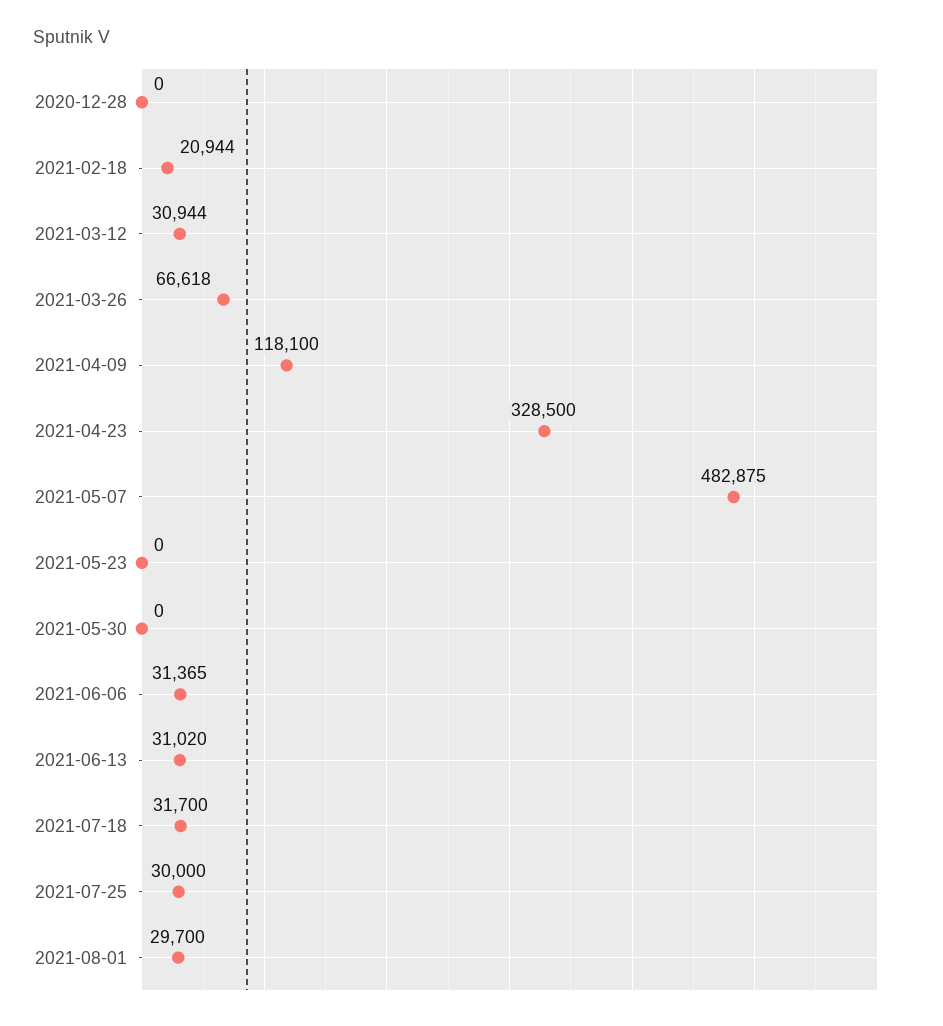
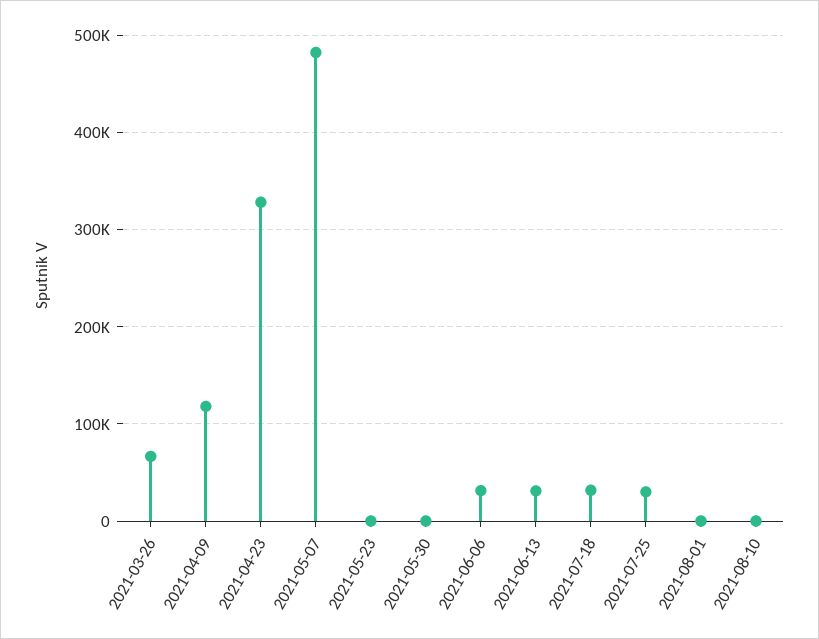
2020-12-28: 0 -> none
2021-02-18: 20944 -> none
2021-03-12: 30944 -> none
2021-08-01: 29700 -> 0
2021-08-10: none -> 0

